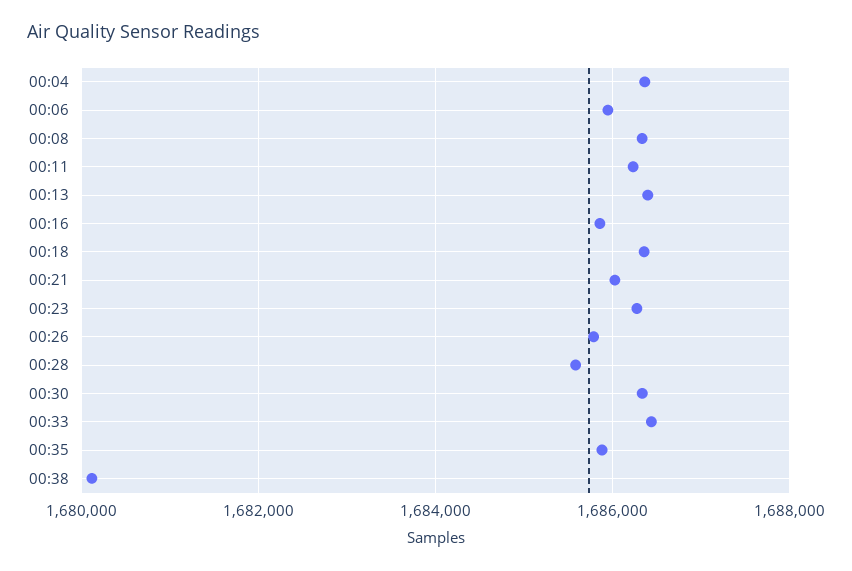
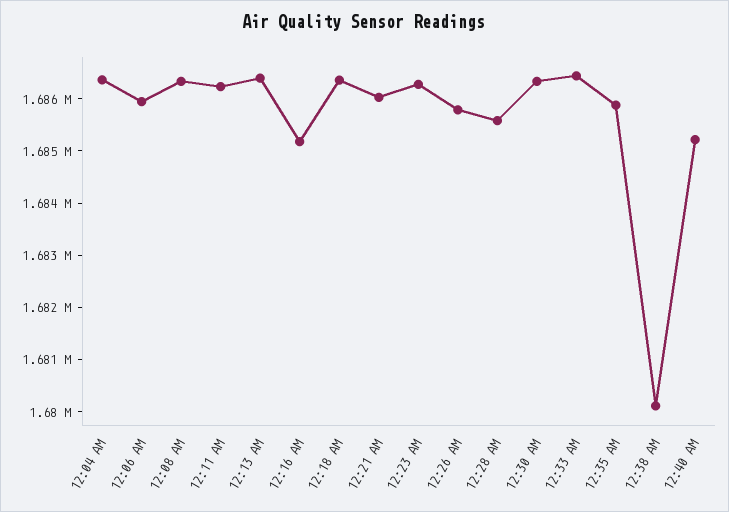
00:16: 1685800 -> 1685200
12:40 AM: none -> 1685200

